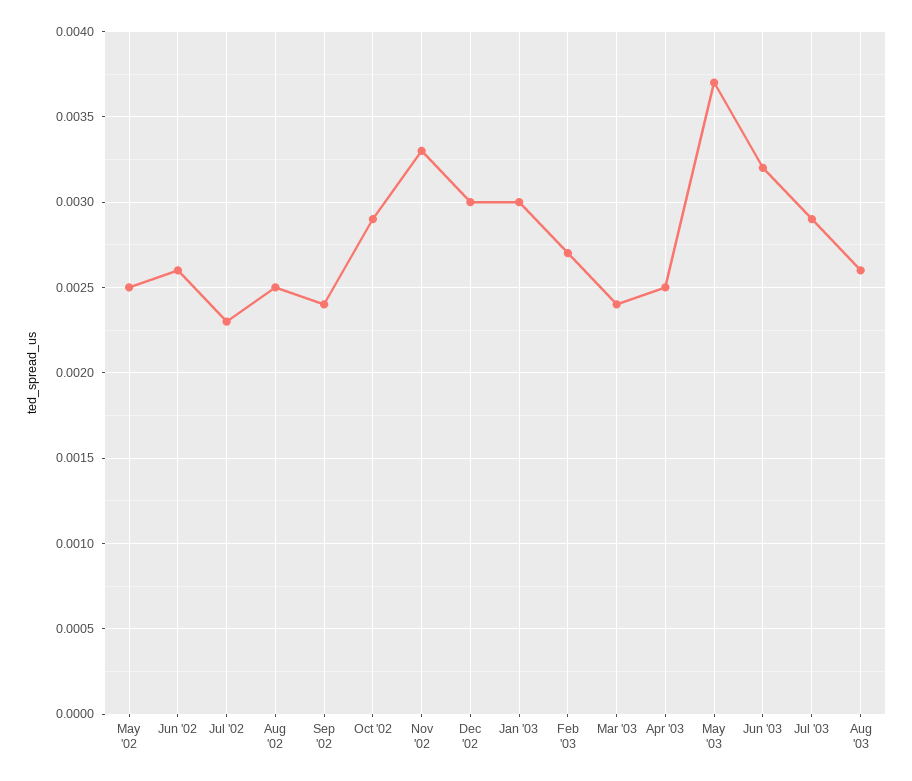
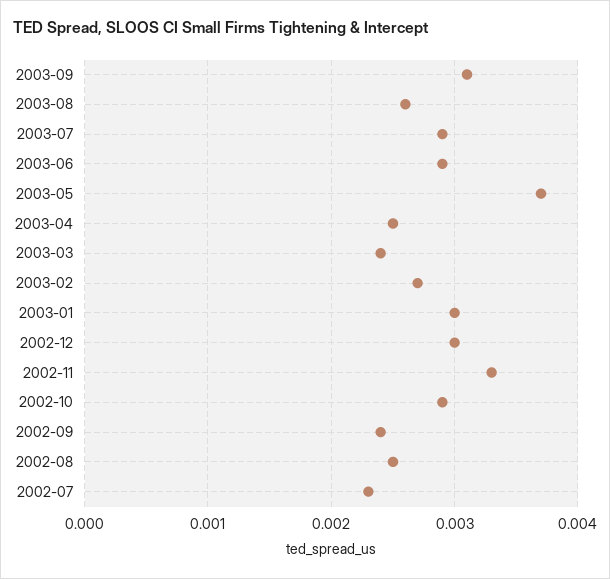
May '02: 0.0025 -> none
Jun '02: 0.0026 -> none
Jun '03: 0.0032 -> 0.0029
2003-09: none -> 0.0031

